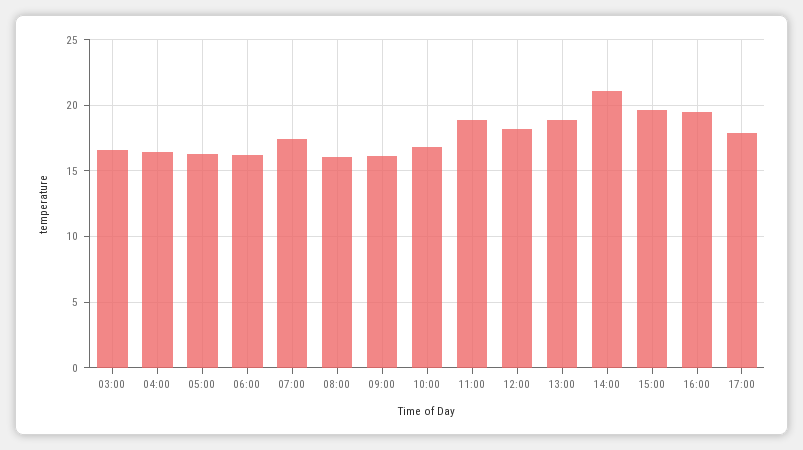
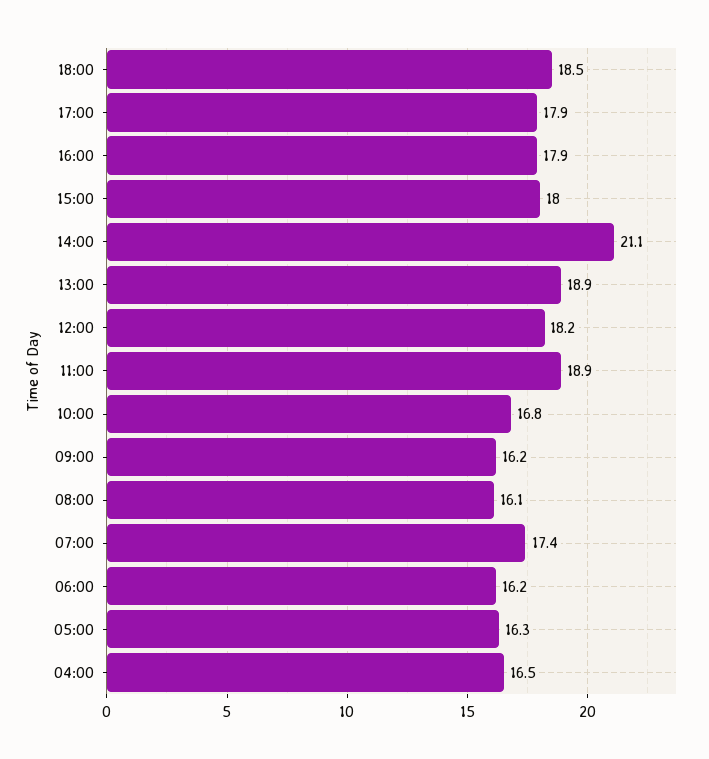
03:00: 16.5 -> none
15:00: 19.5 -> 18
16:00: 19.5 -> 17.9
18:00: none -> 18.5

